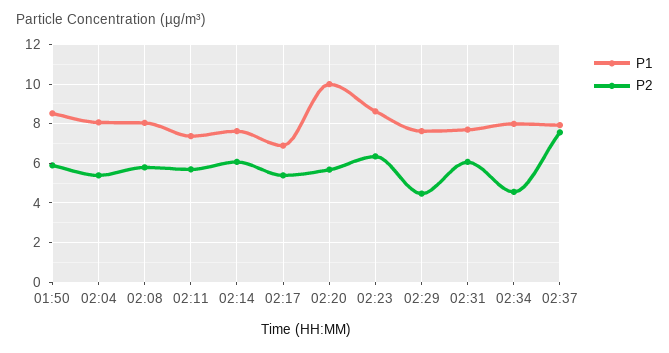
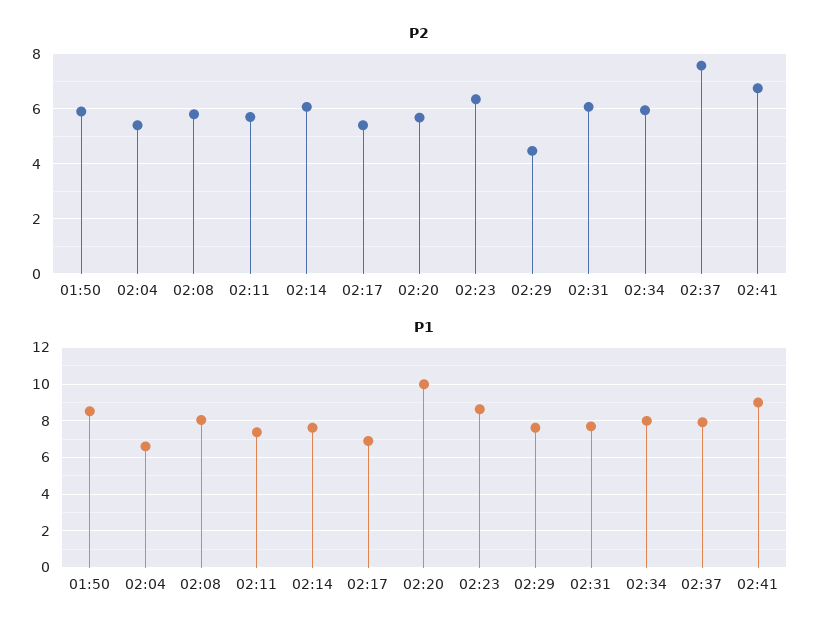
P1, 02:04: 8 -> 6.5
P2, 02:34: 4.5 -> 6
P2, 02:41: none -> 6.75
P1, 02:41: none -> 9

